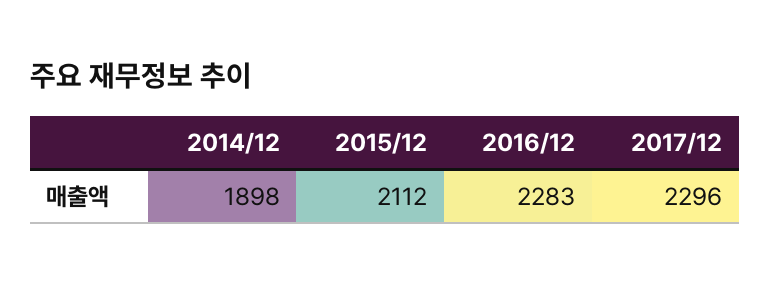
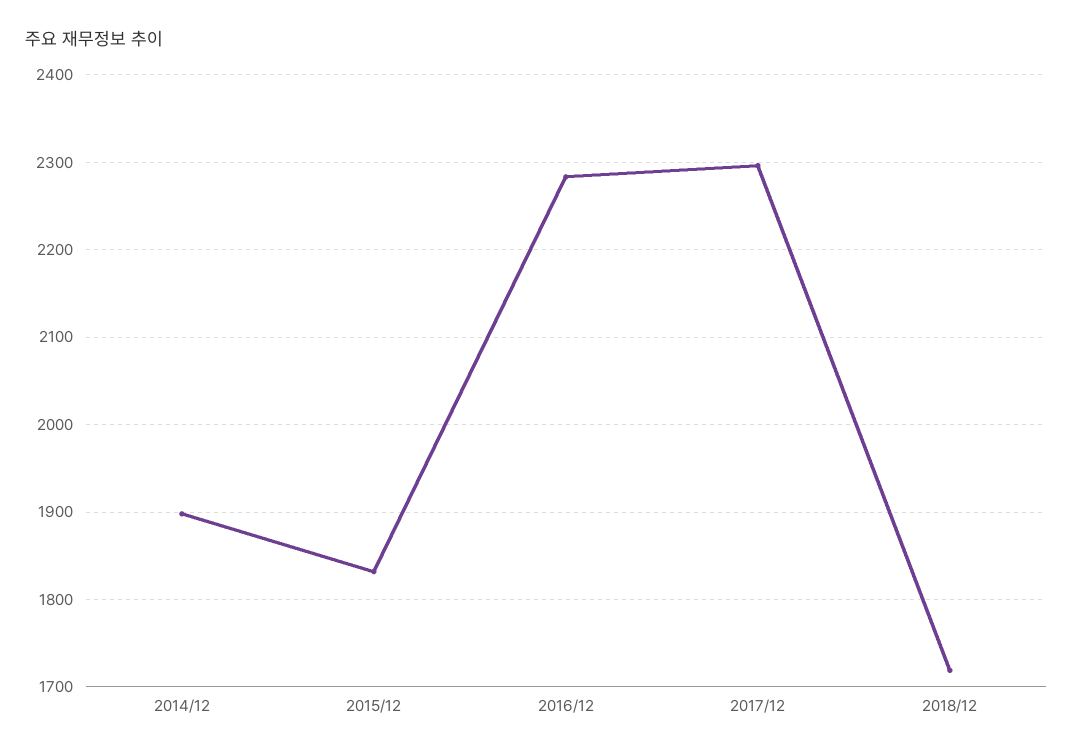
2015/12: 2112 -> 1830
2018/12: none -> 1720

